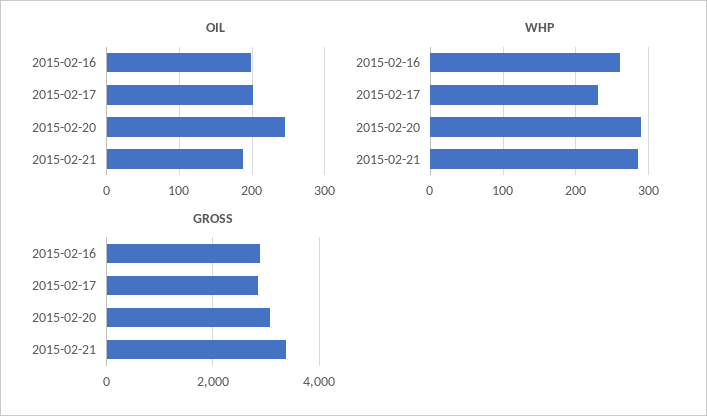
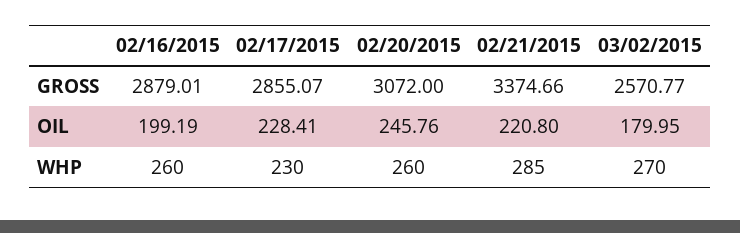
OIL, 2015-02-17: 200 -> 228.41
OIL, 2015-02-21: 190 -> 220.8
WHP, 2015-02-20: 290 -> 260
GROSS, 03/02/2015: none -> 2570.77
OIL, 03/02/2015: none -> 179.95
WHP, 03/02/2015: none -> 270

